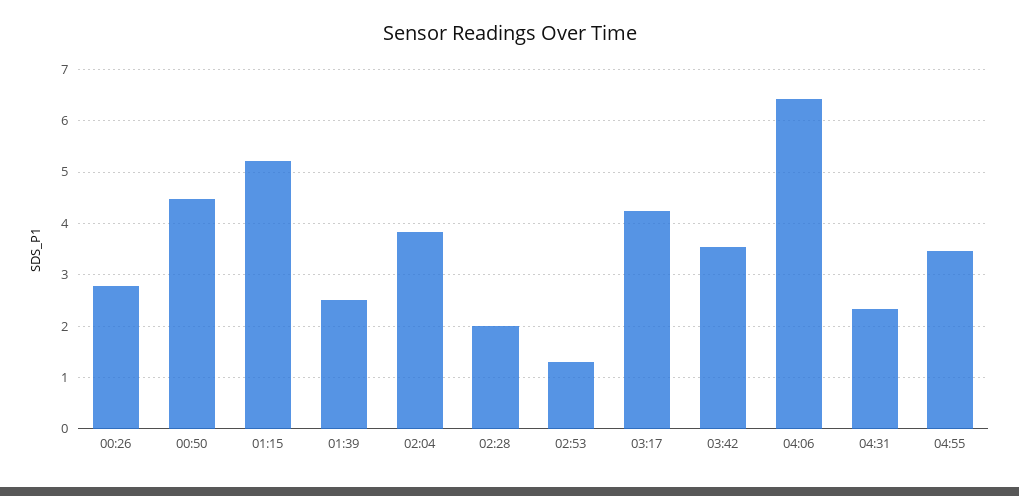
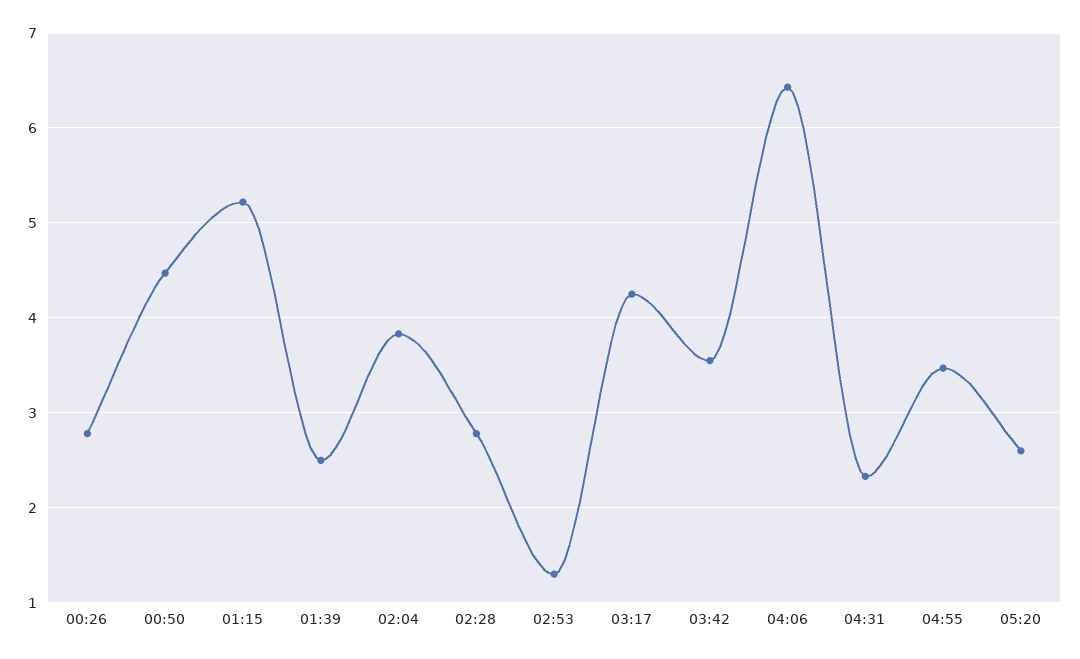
02:28: 2 -> 2.8
05:20: none -> 2.6

